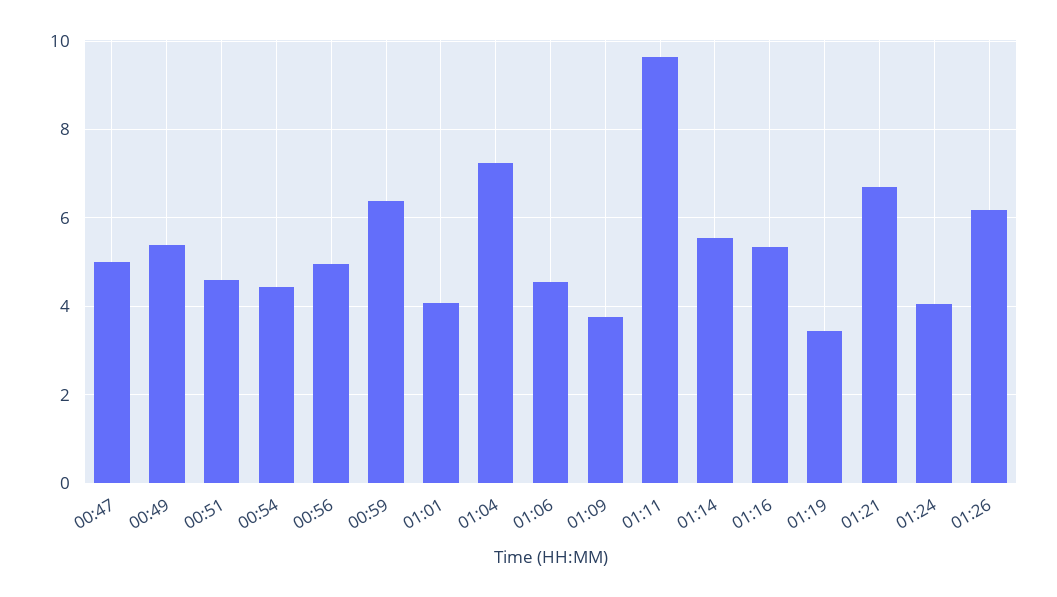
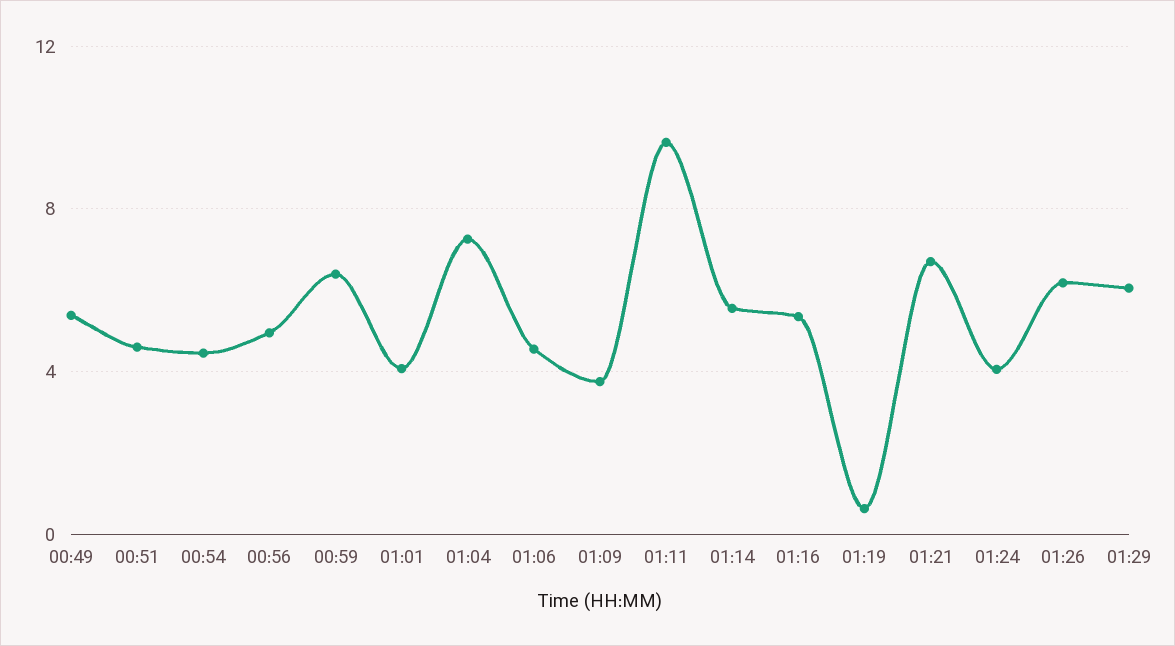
00:47: 5 -> none
01:19: 3.4 -> 0.5
01:29: none -> 6

